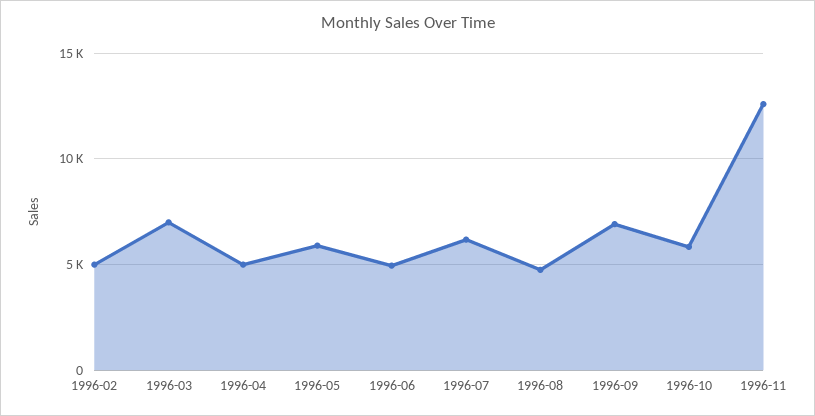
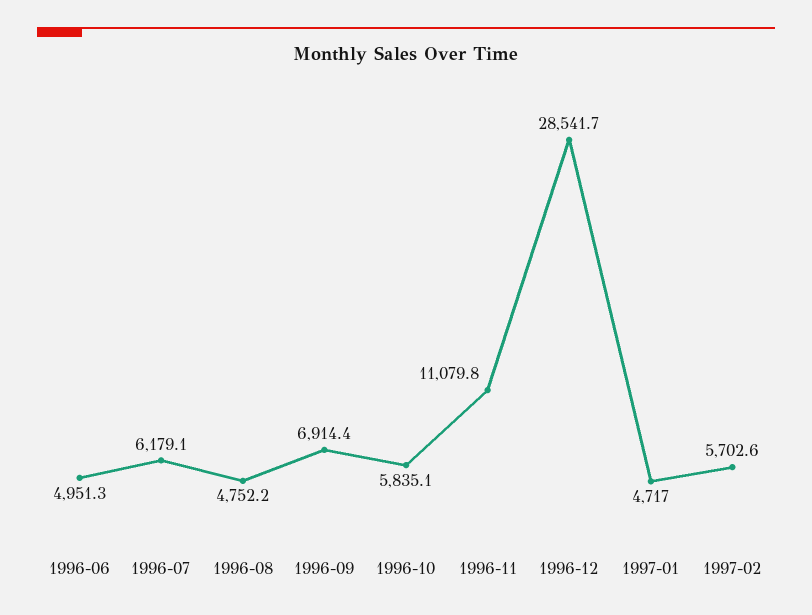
1996-02: 5000 -> none
1996-03: 7000 -> none
1996-04: 5000 -> none
1996-05: 6000 -> none
1996-11: 12500 -> 11079.8
1996-12: none -> 28541.7
1997-01: none -> 4717
1997-02: none -> 5702.6

